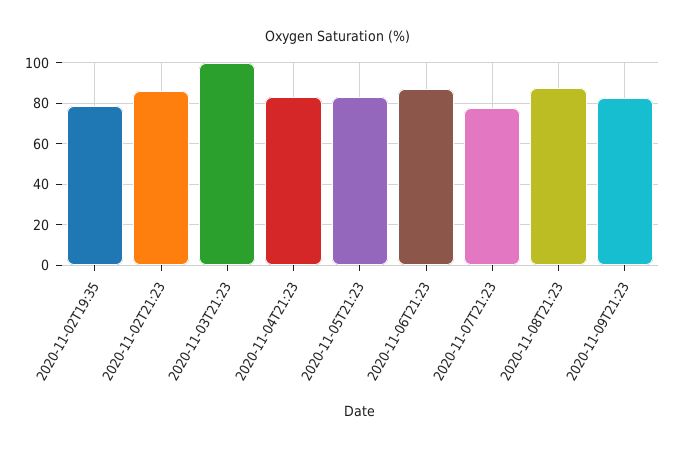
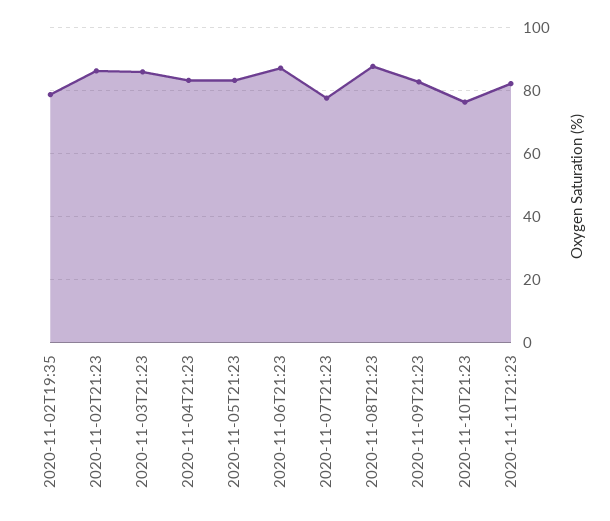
2020-11-03T21:23: 100 -> 86
2020-11-10T21:23: none -> 76
2020-11-11T21:23: none -> 82

